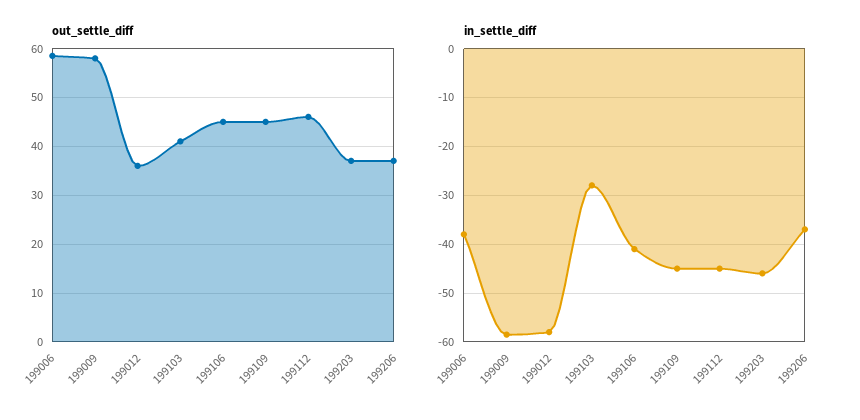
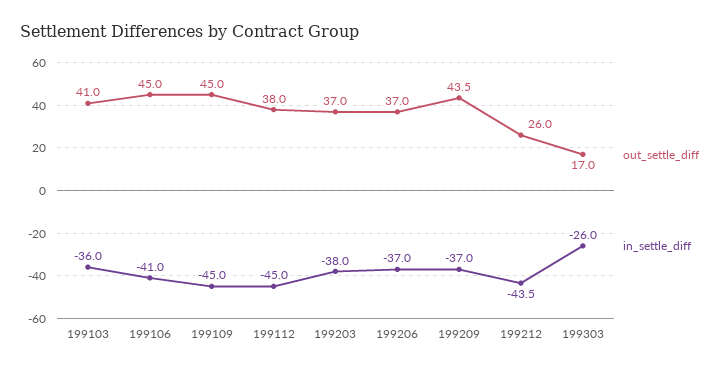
out_settle_diff, 199006: 58 -> none
out_settle_diff, 199009: 58 -> none
out_settle_diff, 199012: 36 -> none
out_settle_diff, 199112: 46 -> 38
in_settle_diff, 199006: -38 -> none
in_settle_diff, 199009: -58 -> none
in_settle_diff, 199012: -58 -> none
in_settle_diff, 199103: -28 -> -36
in_settle_diff, 199203: -46 -> -38
out_settle_diff, 199209: none -> 43.5
in_settle_diff, 199209: none -> -37
out_settle_diff, 199212: none -> 26
in_settle_diff, 199212: none -> -43.5
out_settle_diff, 199303: none -> 17
in_settle_diff, 199303: none -> -26

